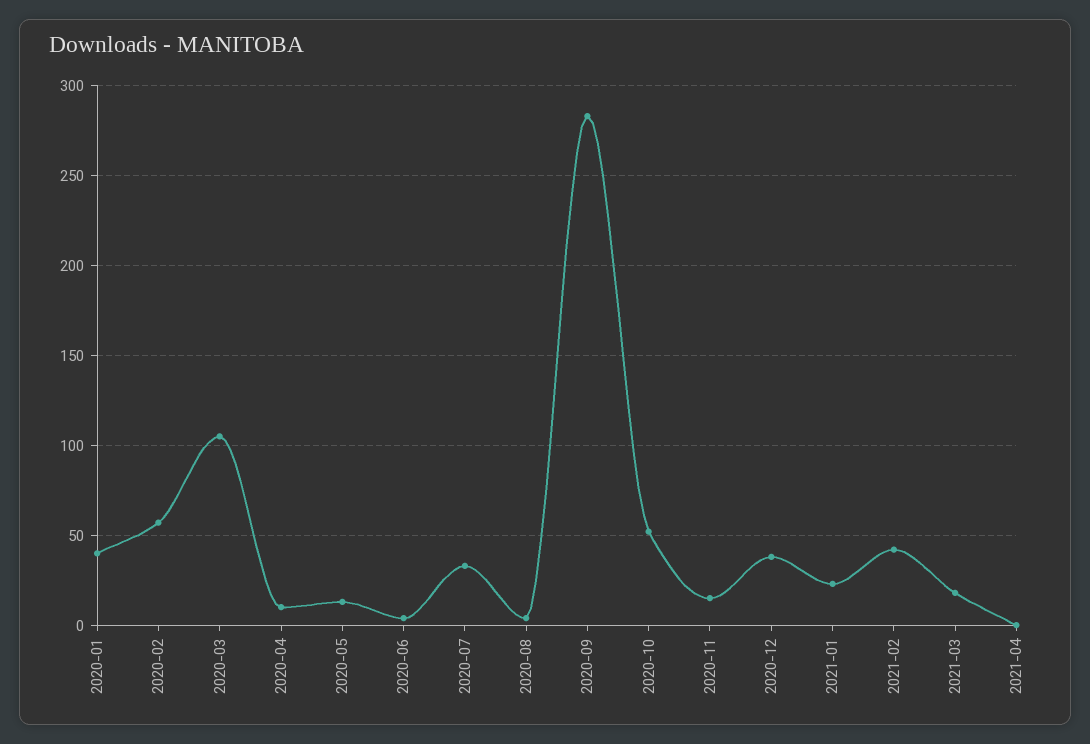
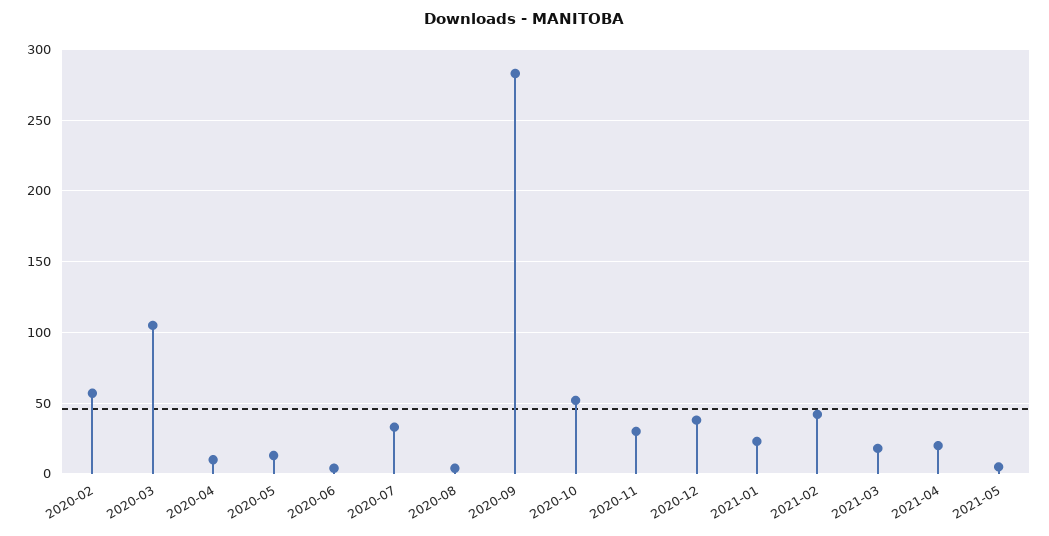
2020-01: 40 -> none
2020-11: 15 -> 30
2021-04: 0 -> 20
2021-05: none -> 5

